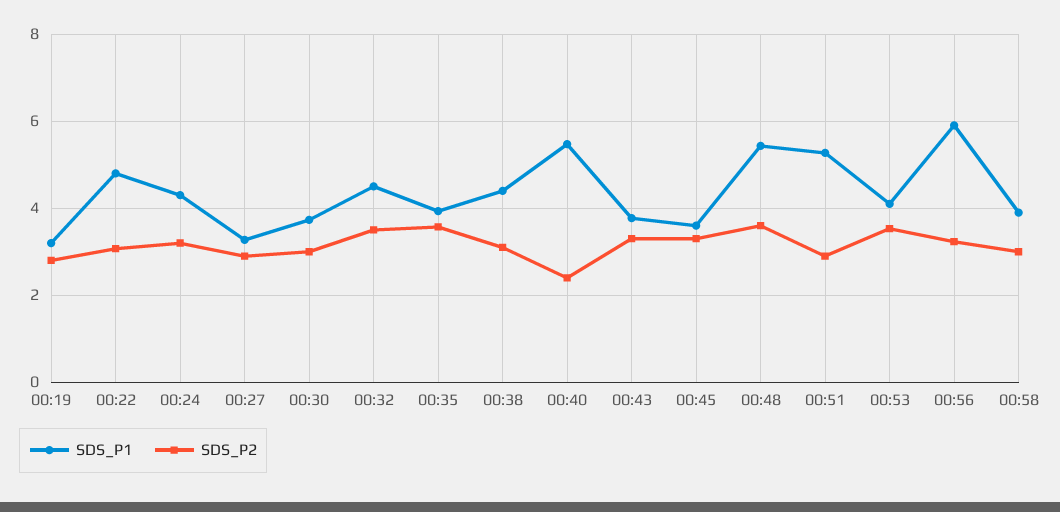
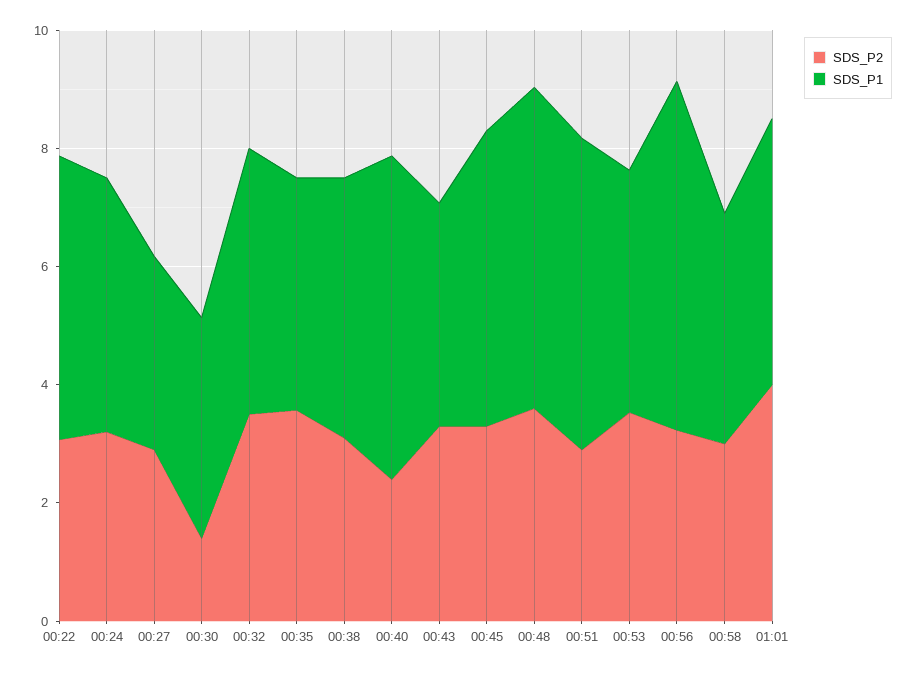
SDS_P1, 00:19: 3.2 -> none
SDS_P2, 00:19: 2.8 -> none
SDS_P2, 00:30: 3 -> 1.5
SDS_P1, 00:45: 3.6 -> 5
SDS_P2, 01:01: none -> 4
SDS_P1, 01:01: none -> 4.5

